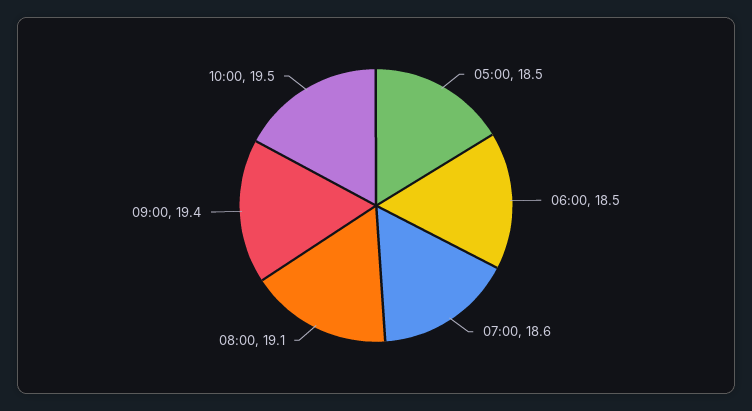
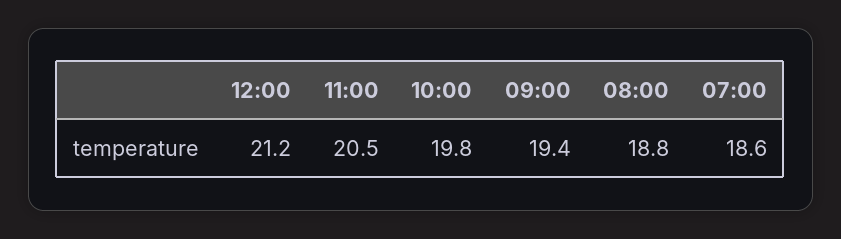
05:00: 18.5 -> none
06:00: 18.5 -> none
08:00: 19.1 -> 18.8
10:00: 19.5 -> 19.8
12:00: none -> 21.2
11:00: none -> 20.5

